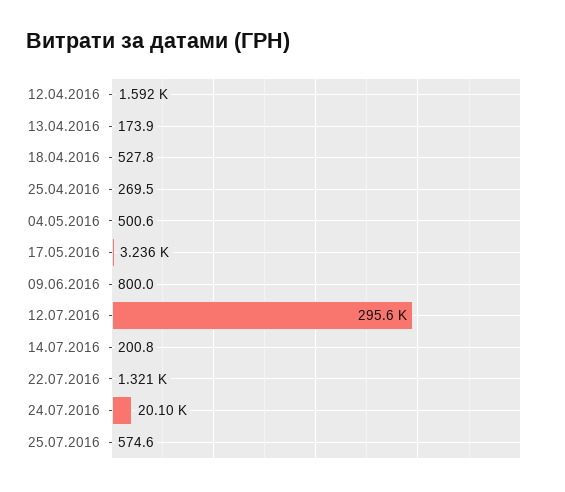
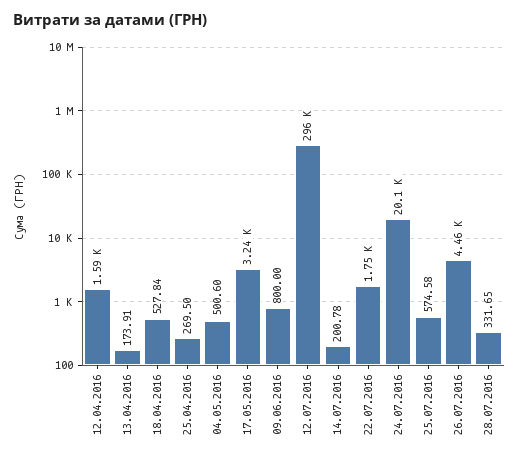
22.07.2016: 1321 -> 1750
26.07.2016: none -> 4460
28.07.2016: none -> 331.65

